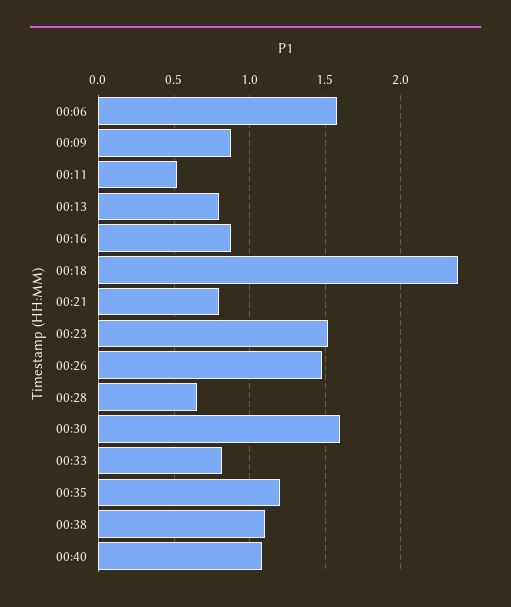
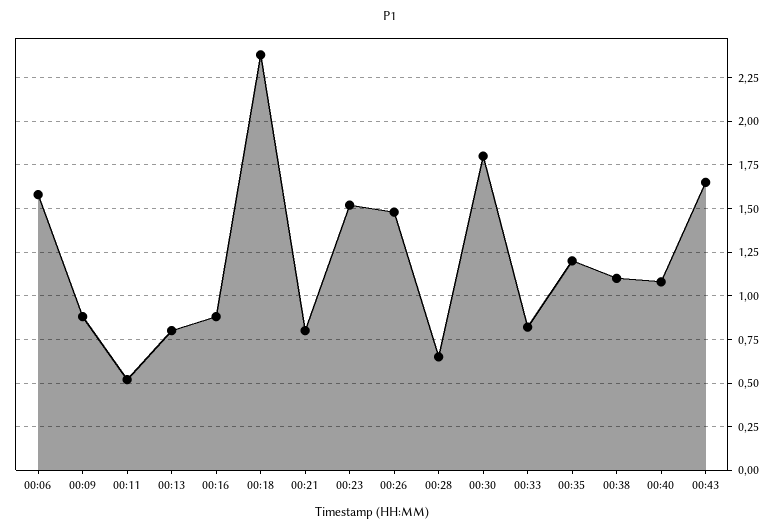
00:30: 1.6 -> 1.8
00:43: none -> 1.65

